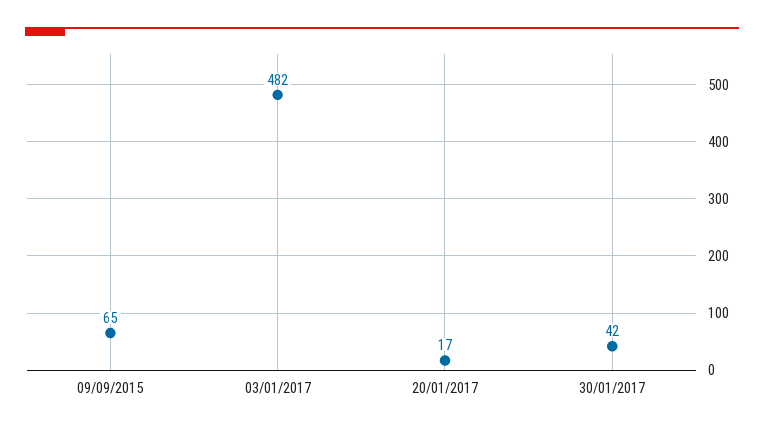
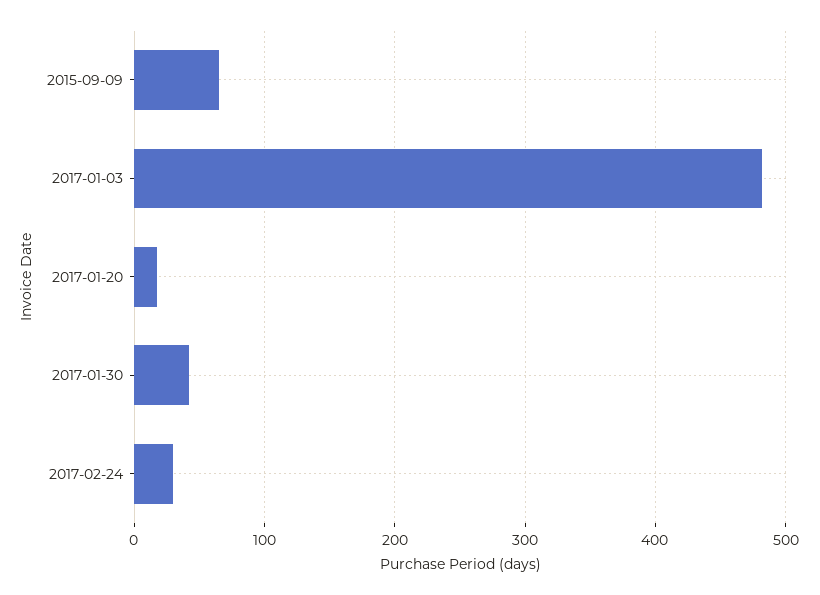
2017-02-24: none -> 30

